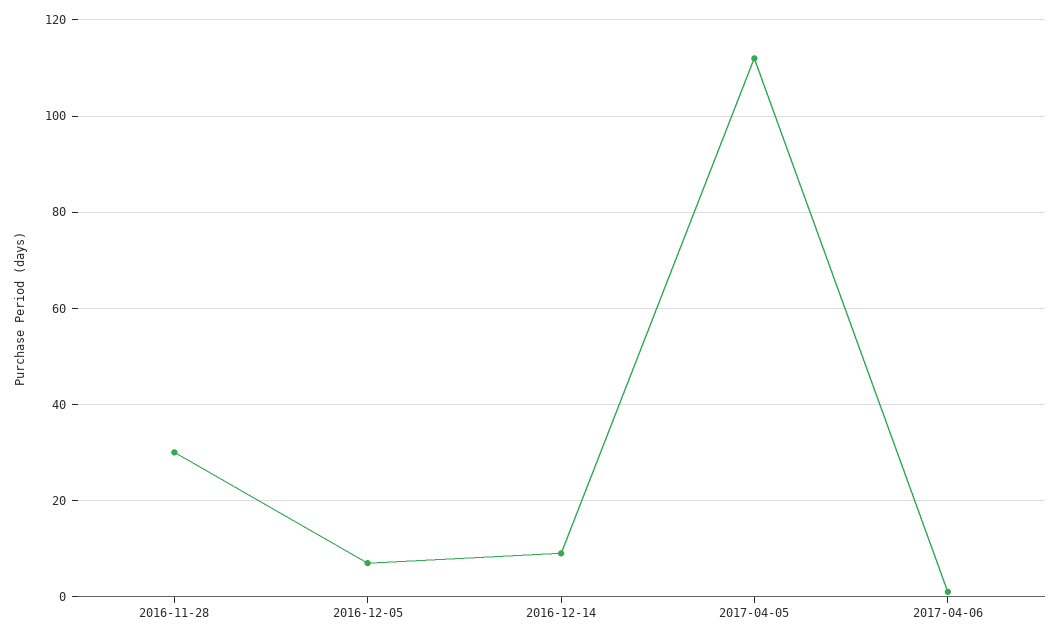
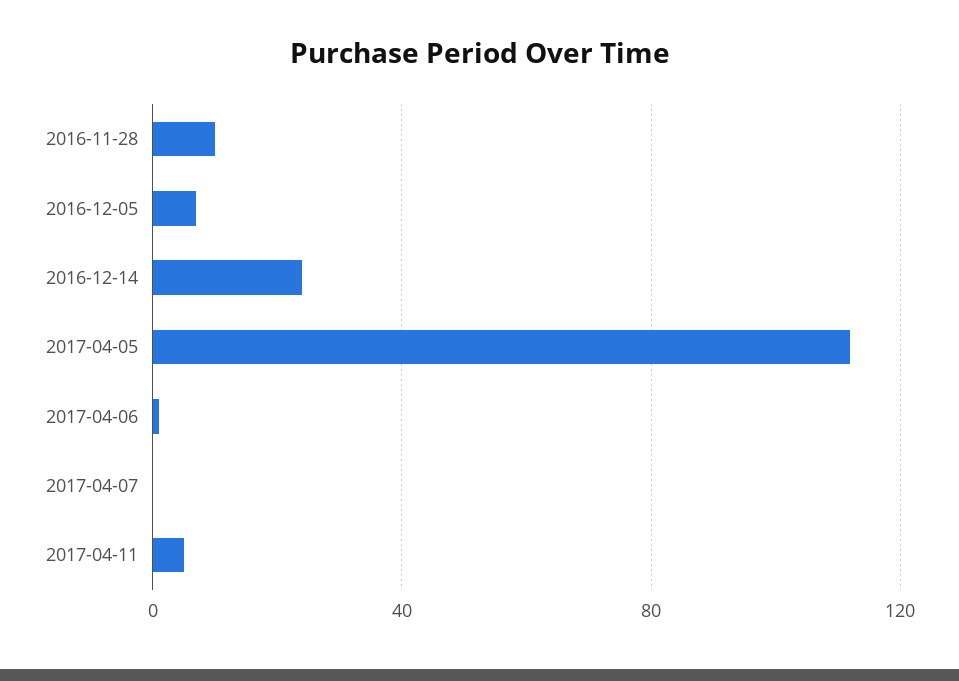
2016-11-28: 30 -> 10
2016-12-14: 10 -> 25
2017-04-07: none -> 0
2017-04-11: none -> 5

